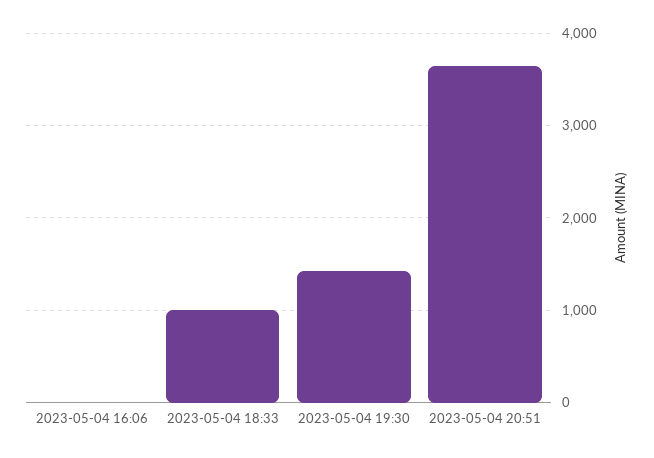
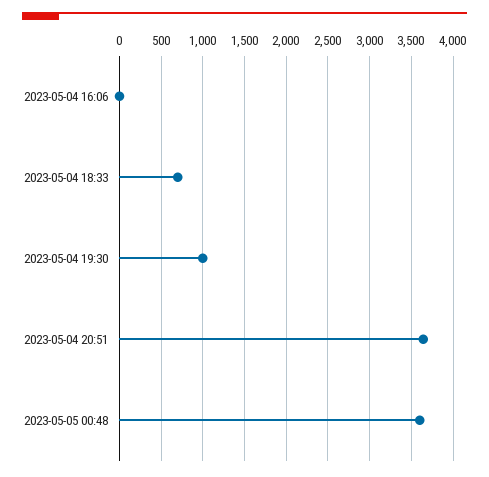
2023-05-04 18:33: 1000 -> 700
2023-05-04 19:30: 1400 -> 1000
2023-05-05 00:48: none -> 3600

